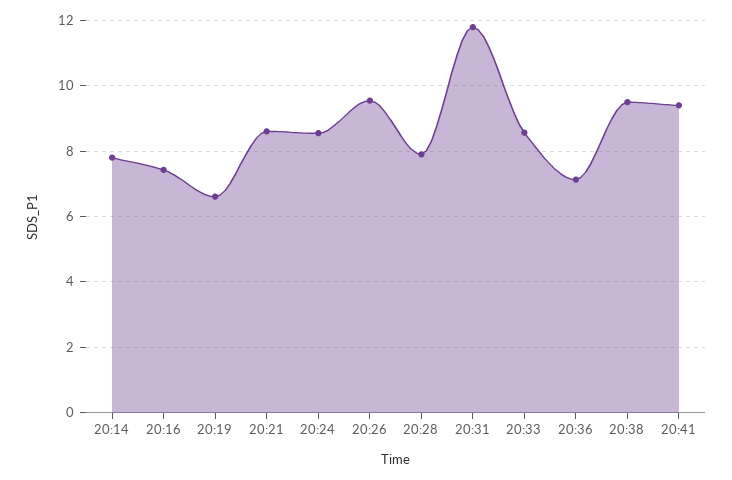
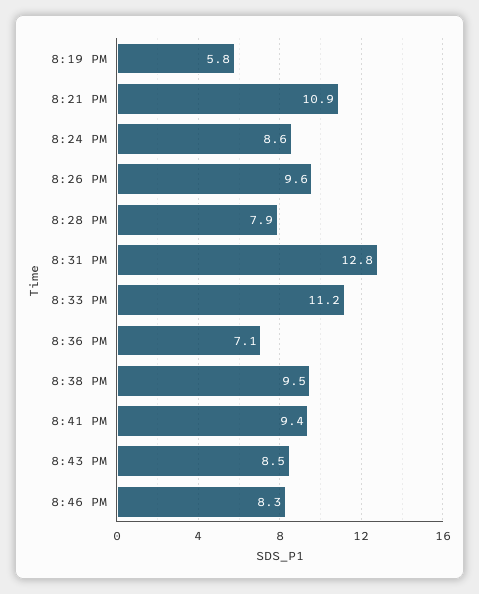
20:14: 7.8 -> none
20:16: 7.4 -> none
20:19: 6.6 -> 5.8
20:21: 8.6 -> 10.9
20:31: 11.8 -> 12.8
20:33: 8.6 -> 11.2
8:43 PM: none -> 8.5
8:46 PM: none -> 8.3

